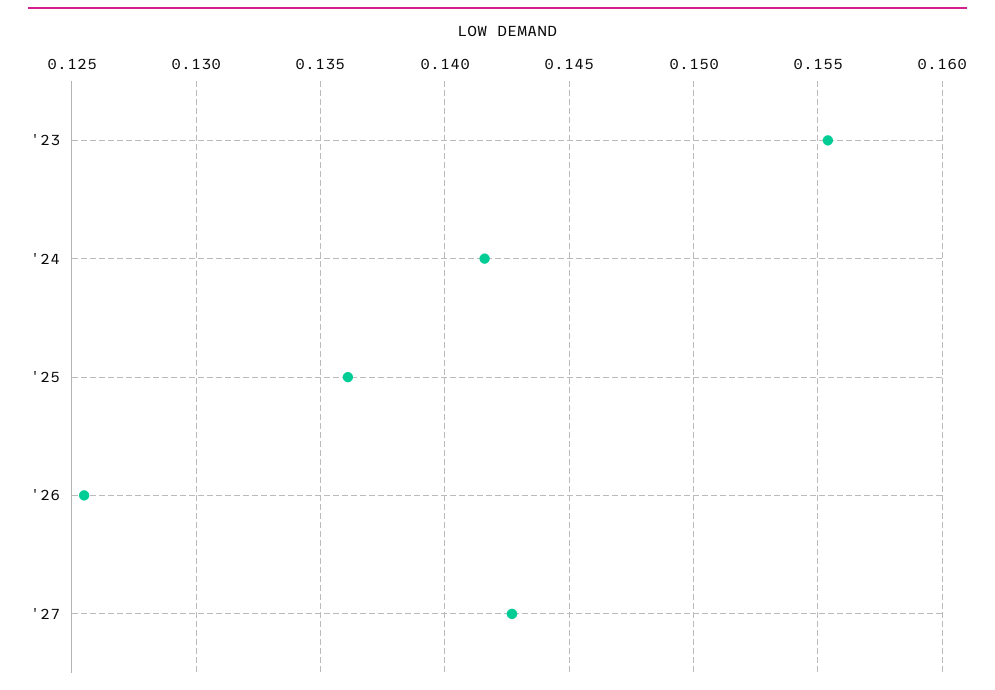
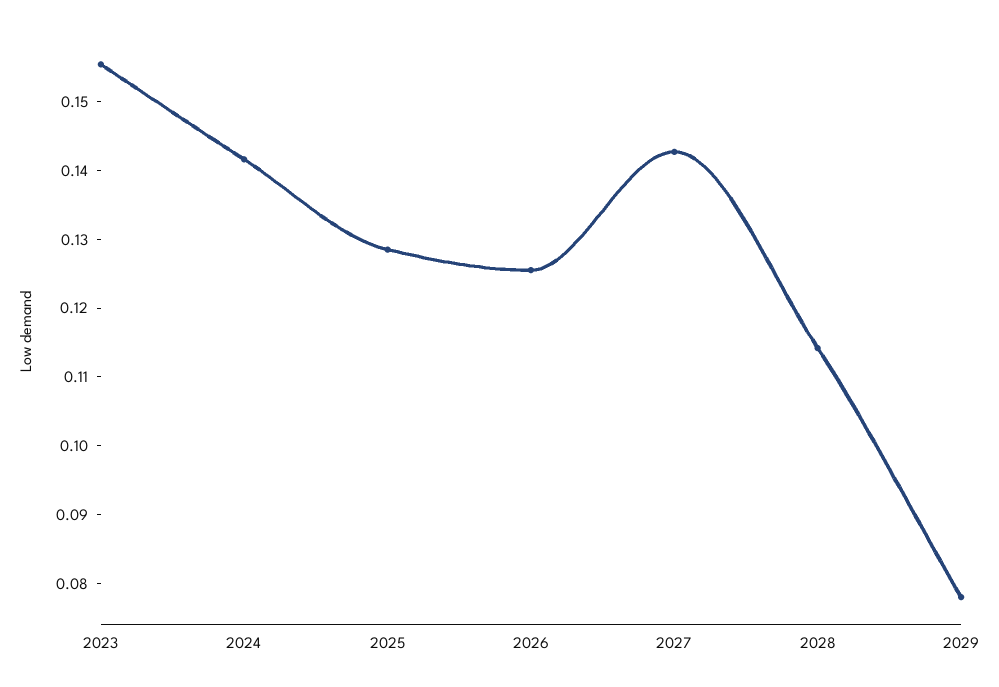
'25: 0.136 -> 0.128
2028: none -> 0.114
2029: none -> 0.078

